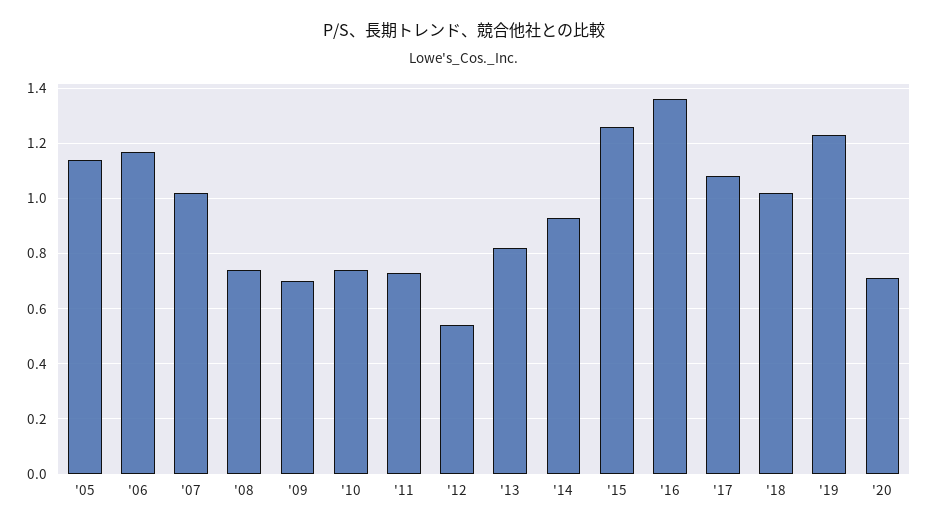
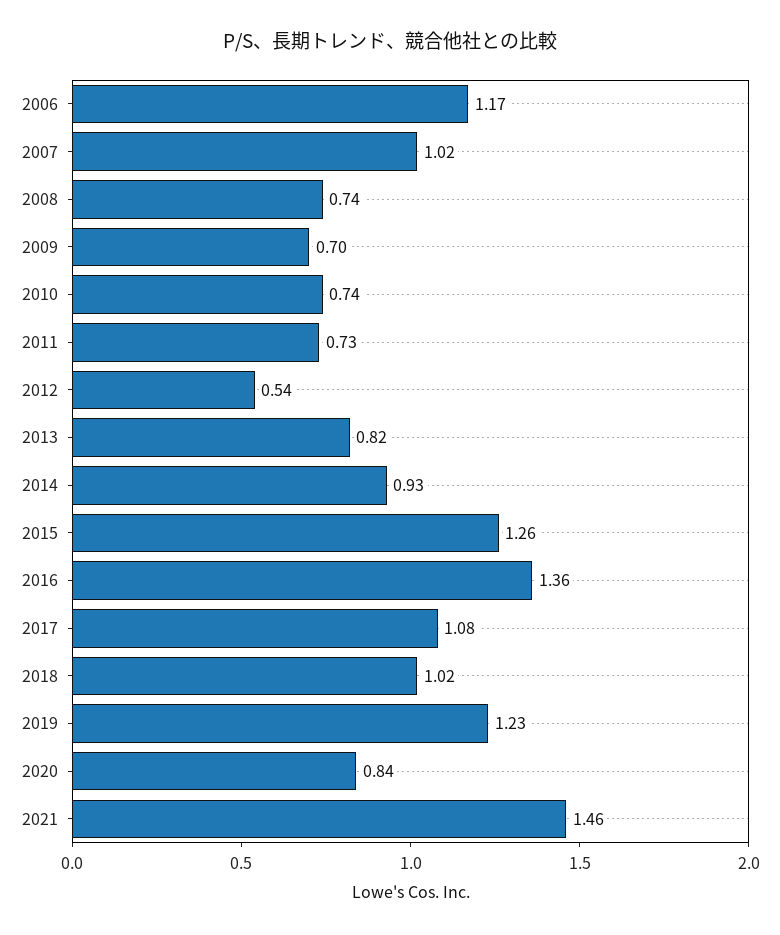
'05: 1.15 -> none
'20: 0.7 -> 0.84
2021: none -> 1.46

